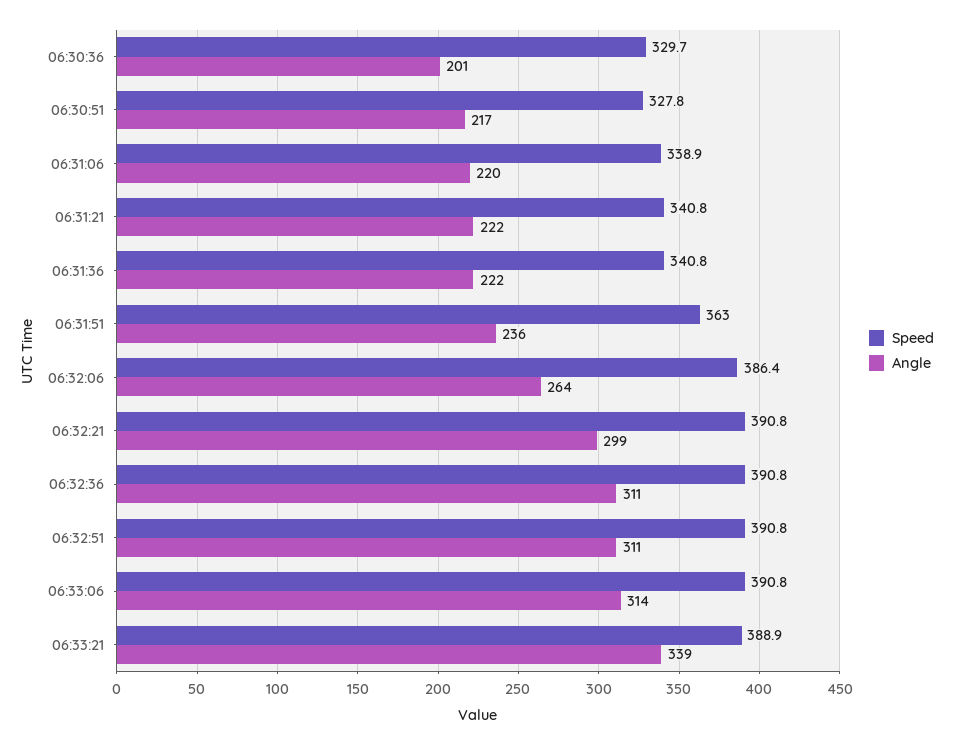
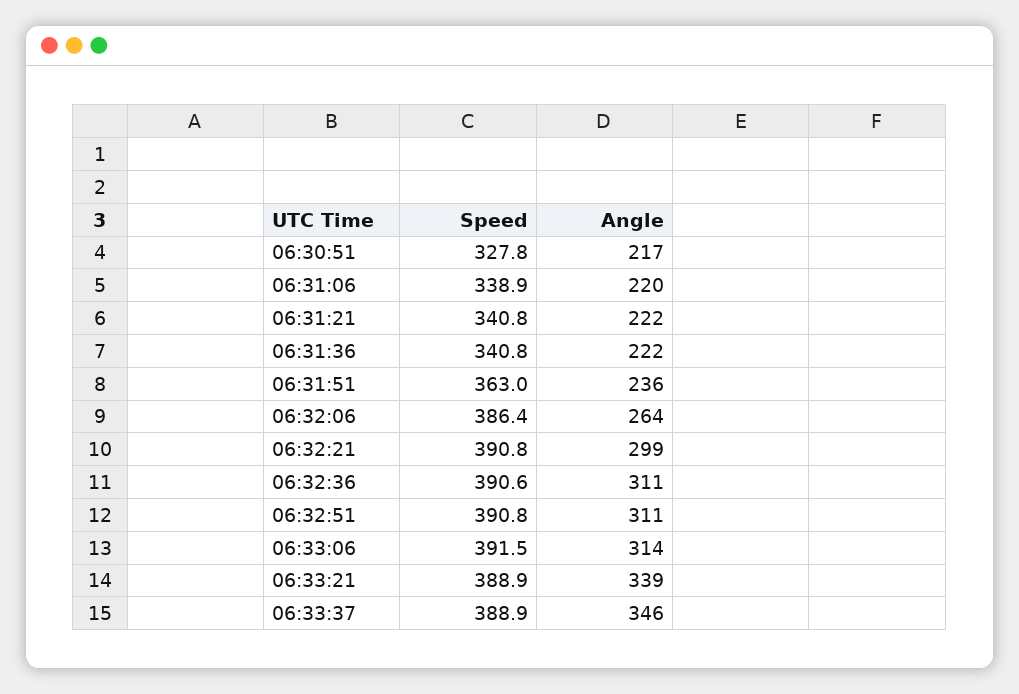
Speed, 06:30:36: 329.7 -> none
Angle, 06:30:36: 201 -> none
Speed, 06:32:36: 390.8 -> 390.6
Speed, 06:33:06: 390.8 -> 391.5
Speed, 06:33:37: none -> 388.9
Angle, 06:33:37: none -> 346

